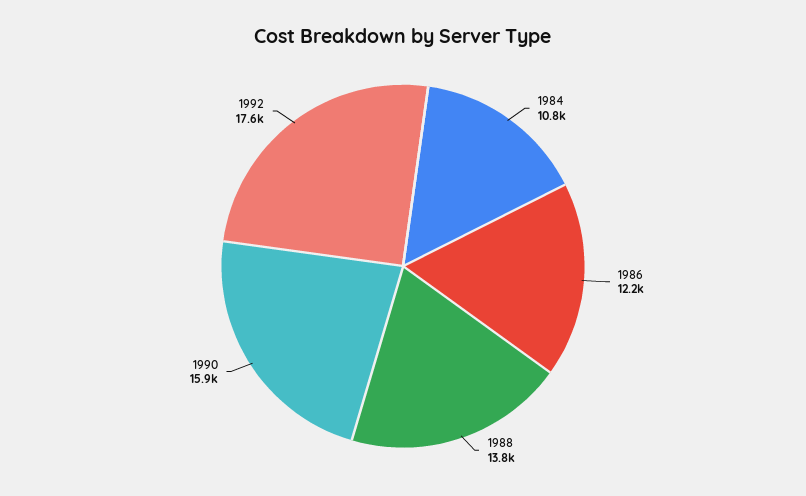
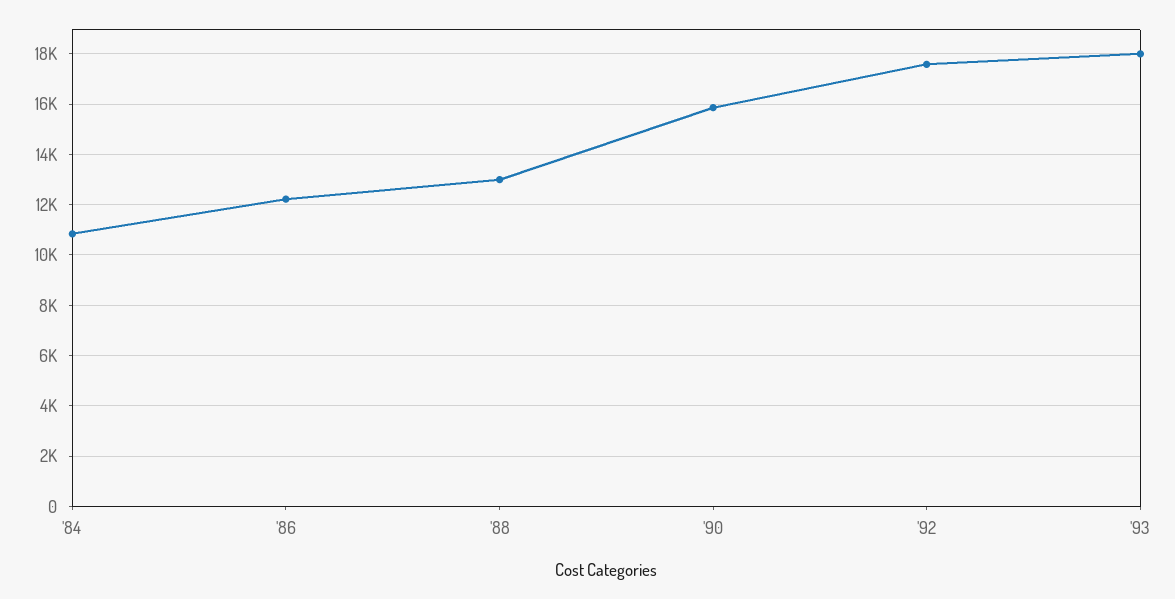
1988: 13800 -> 13000
'93: none -> 18000

